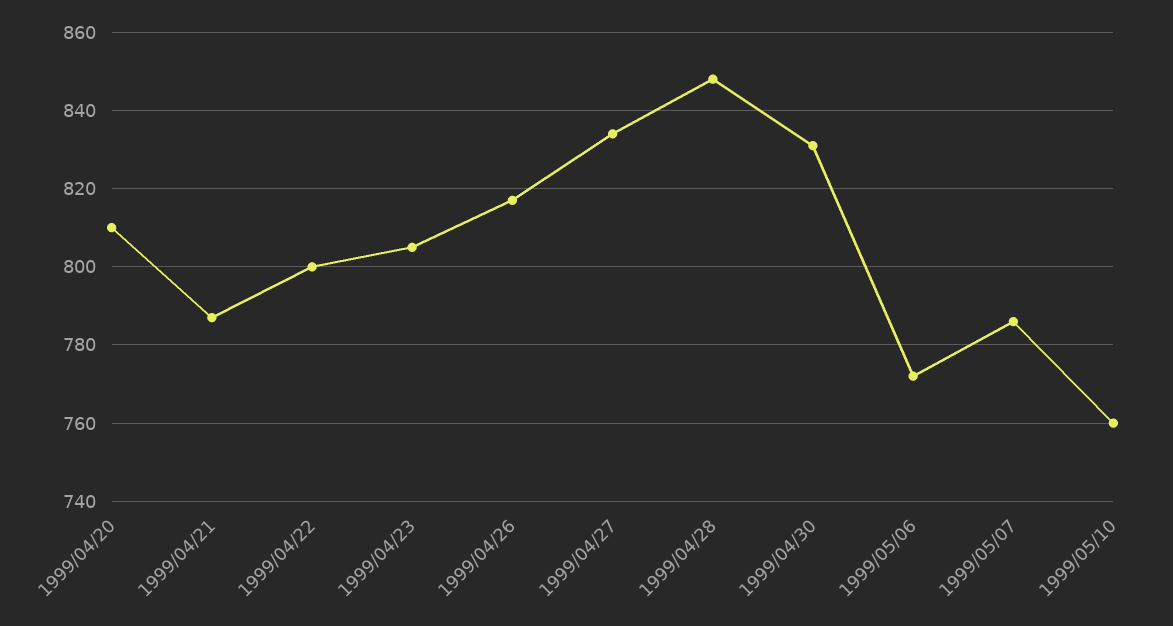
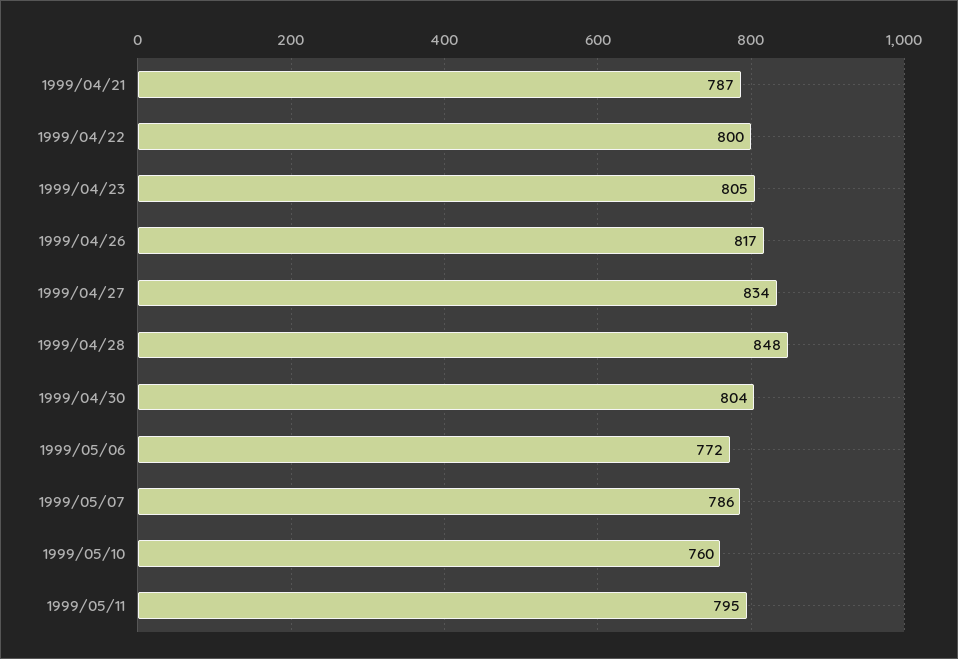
1999/04/20: 810 -> none
1999/04/30: 830 -> 804
1999/05/11: none -> 795

